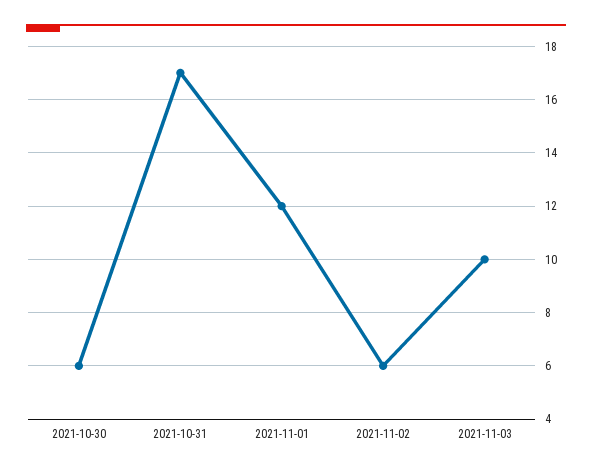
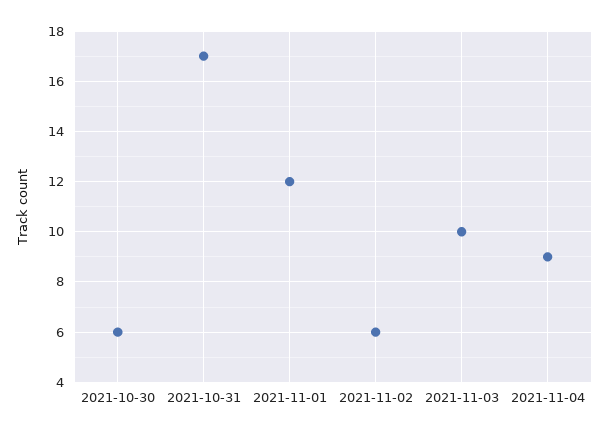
2021-11-04: none -> 9

